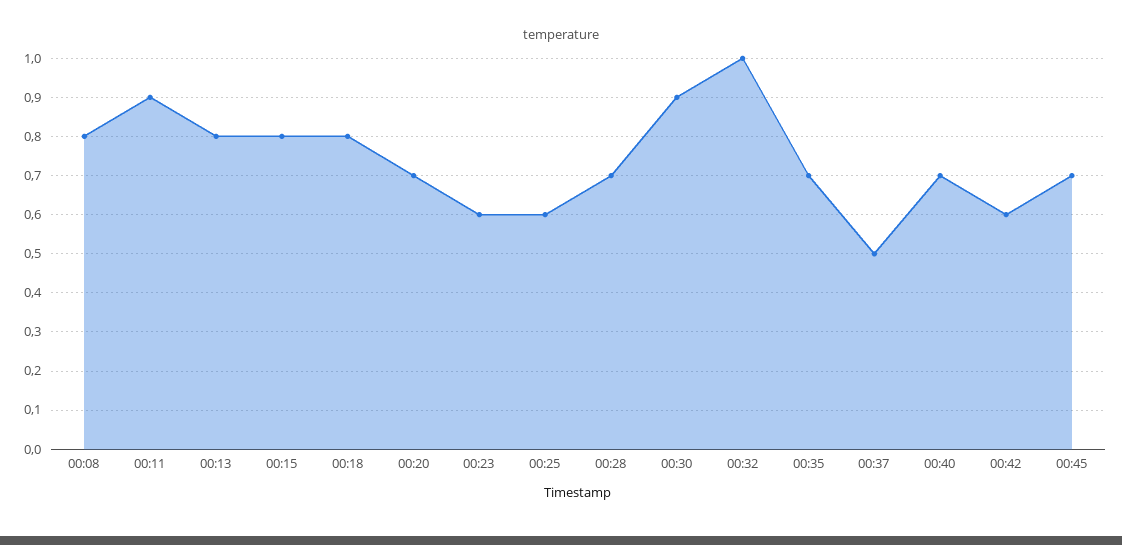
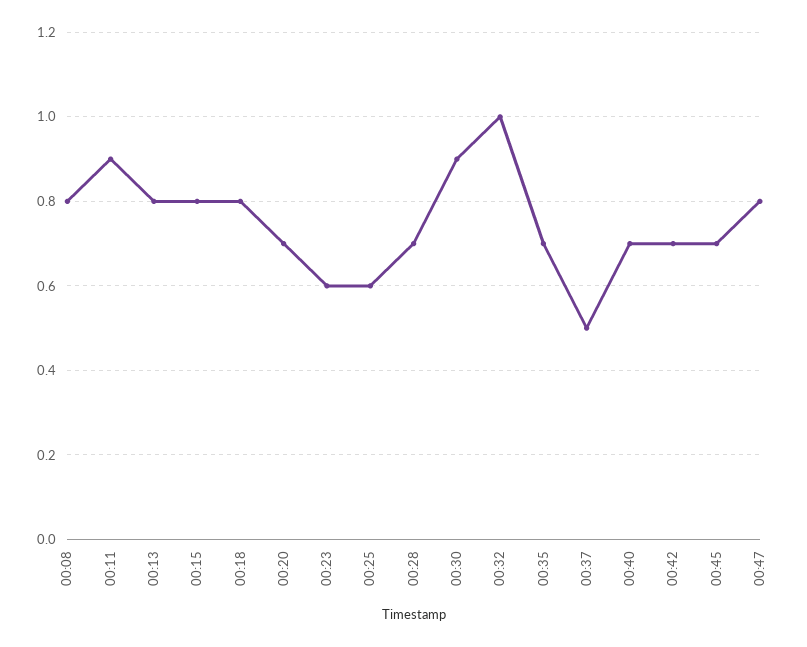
00:42: 0.6 -> 0.7
00:47: none -> 0.8

